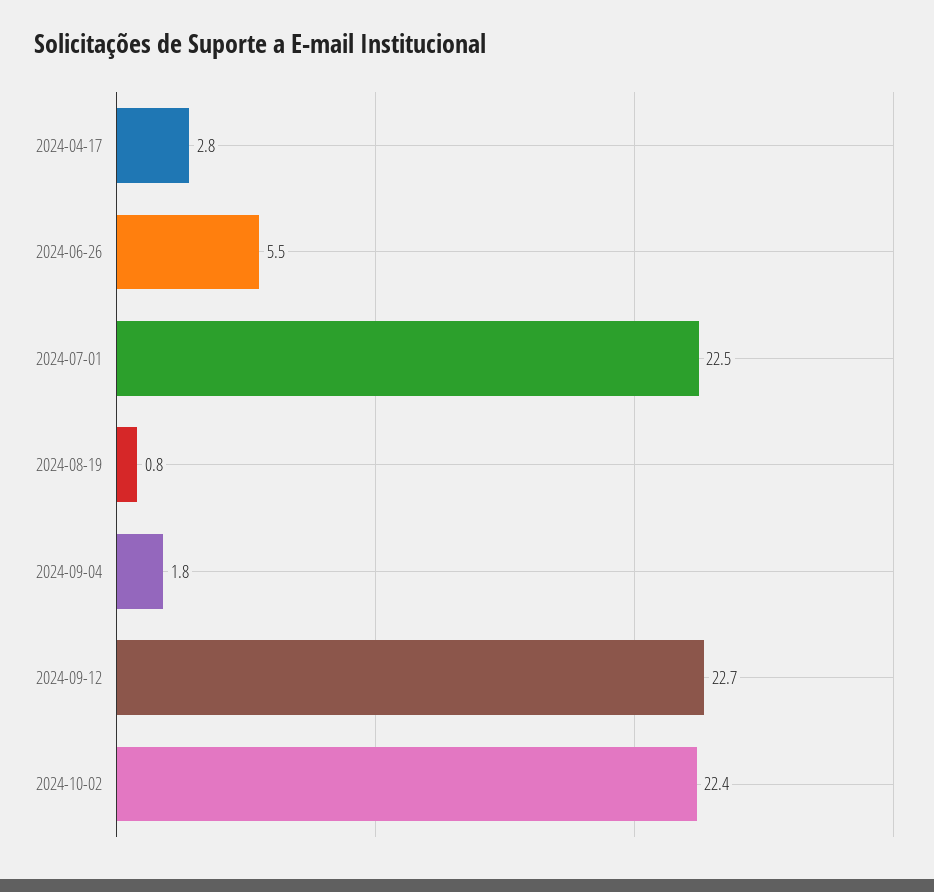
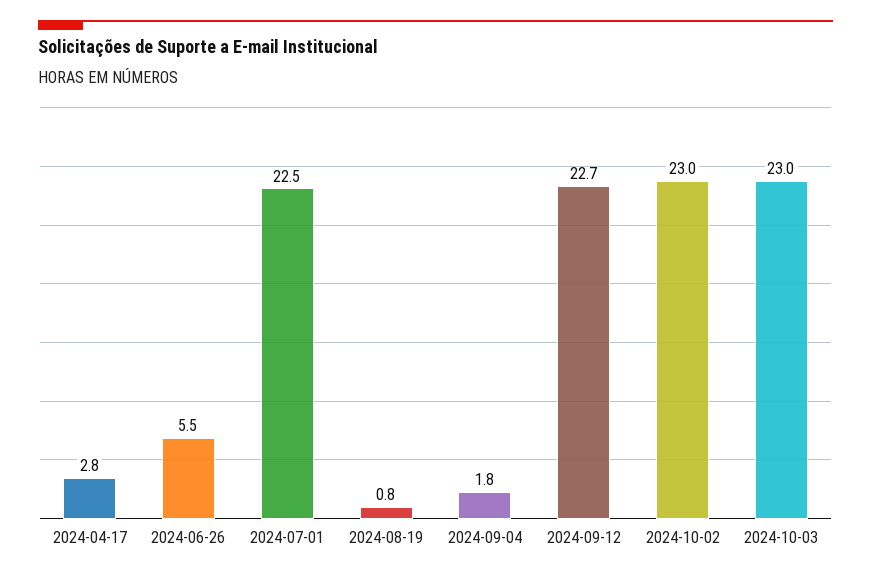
2024-10-02: 22.4 -> 23
2024-10-03: none -> 23

